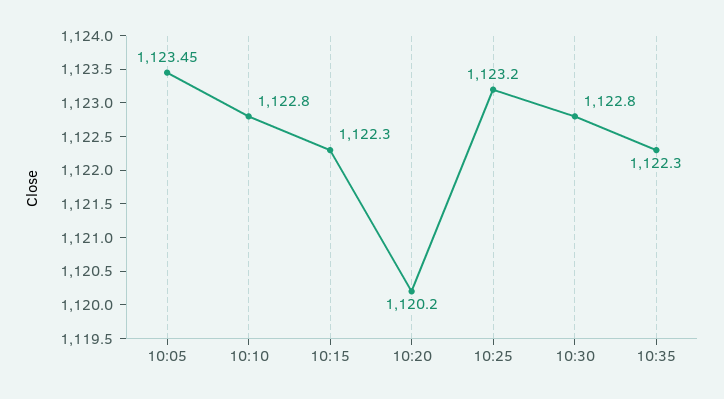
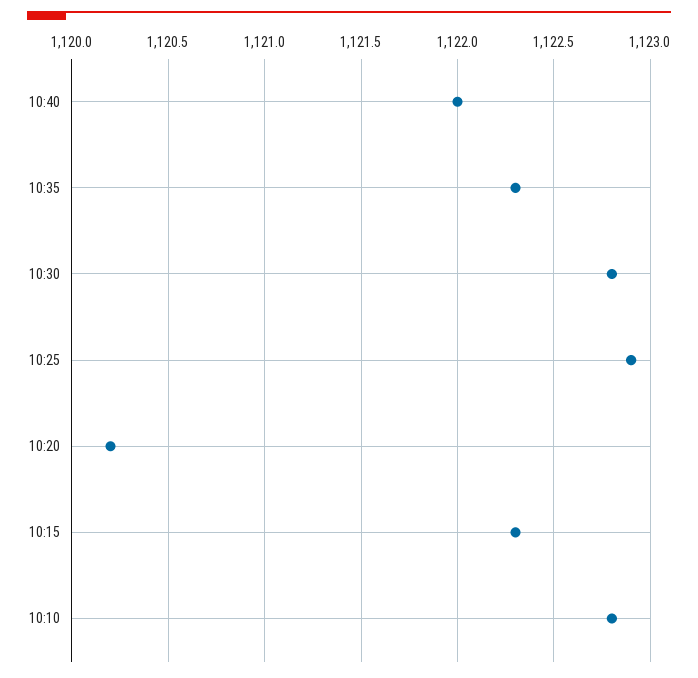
10:05: 1123.45 -> none
10:25: 1123.2 -> 1122.9
10:40: none -> 1122

